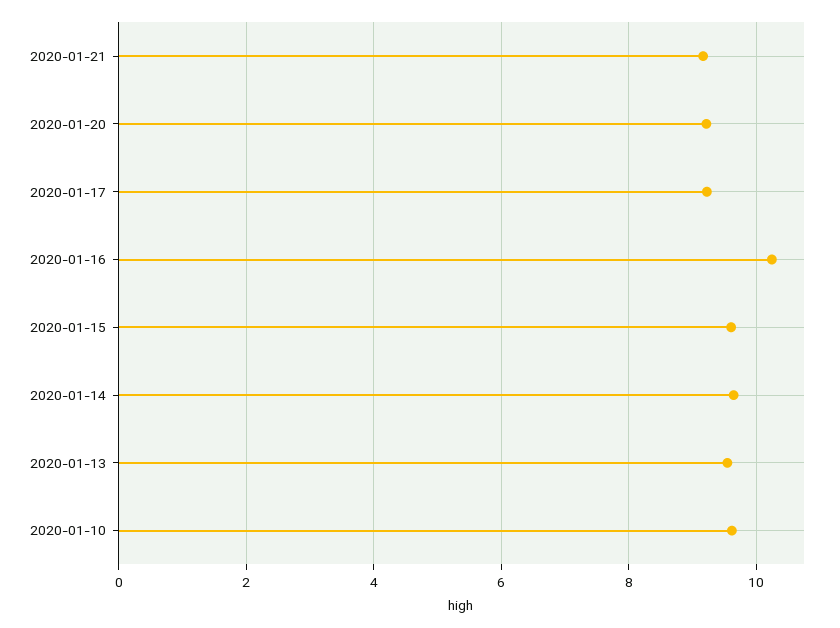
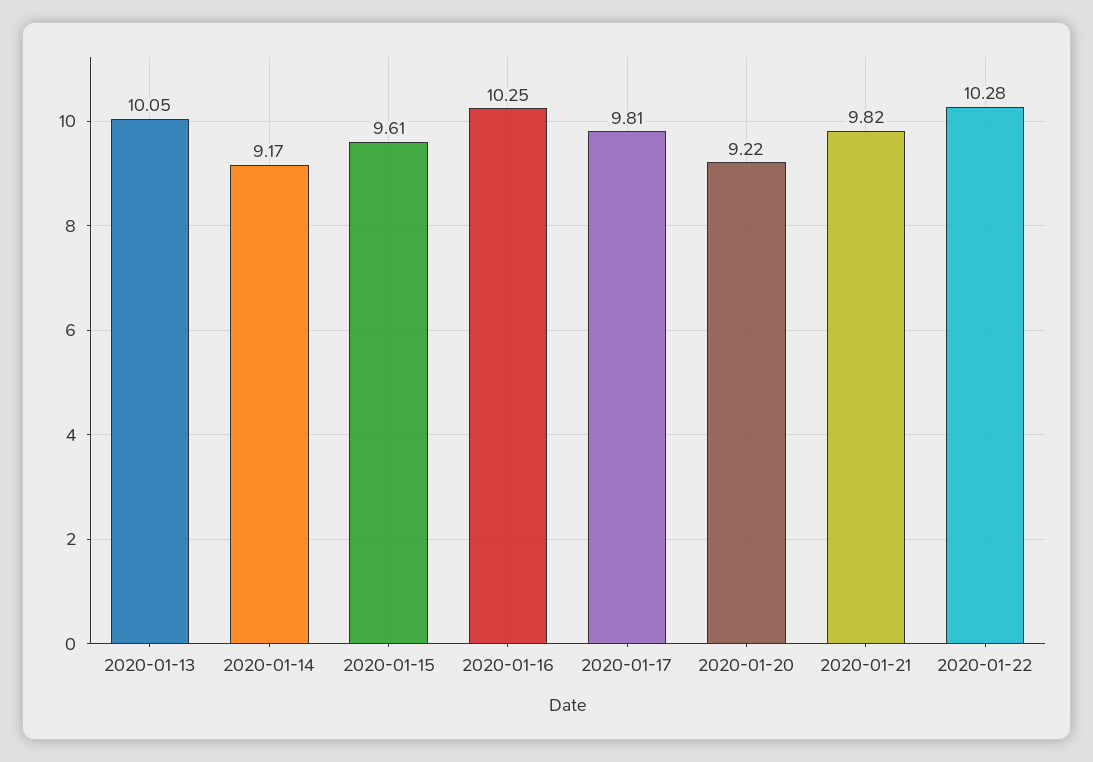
2020-01-21: 9.2 -> 9.82
2020-01-17: 9.2 -> 9.81
2020-01-14: 9.6 -> 9.17
2020-01-13: 9.6 -> 10.05
2020-01-10: 9.6 -> none
2020-01-22: none -> 10.28

